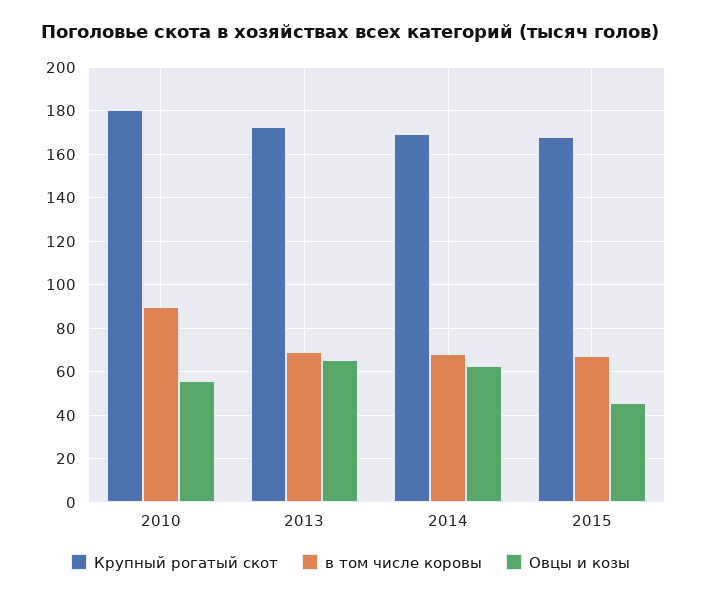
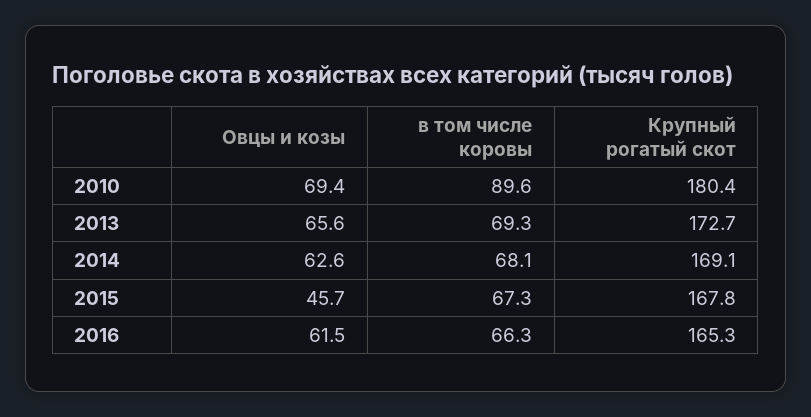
Овцы и козы, 2010: 55 -> 69.4
Овцы и козы, 2016: none -> 61.5
в том числе коровы, 2016: none -> 66.3
Крупный рогатый скот, 2016: none -> 165.3

